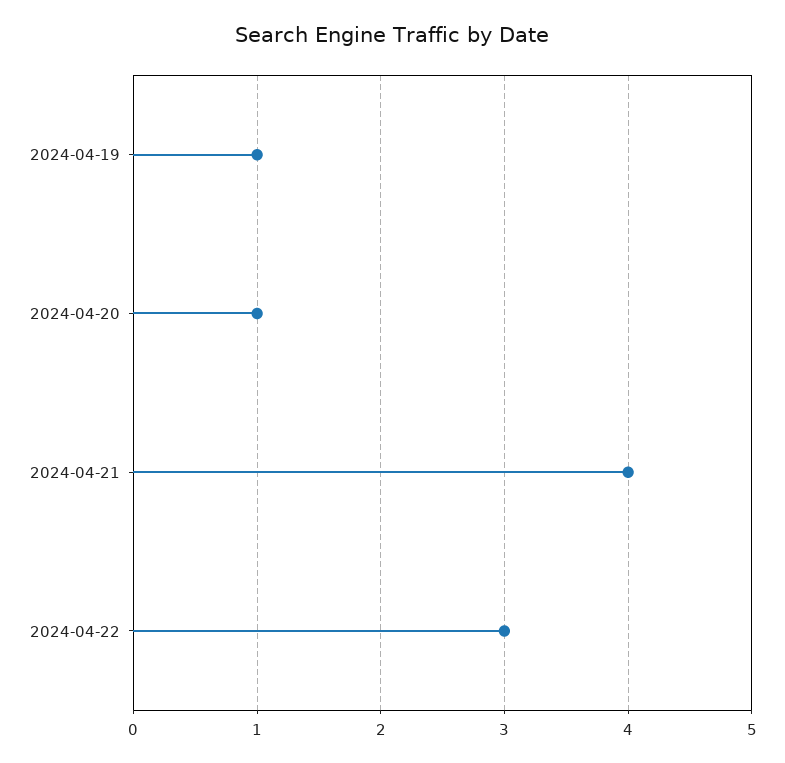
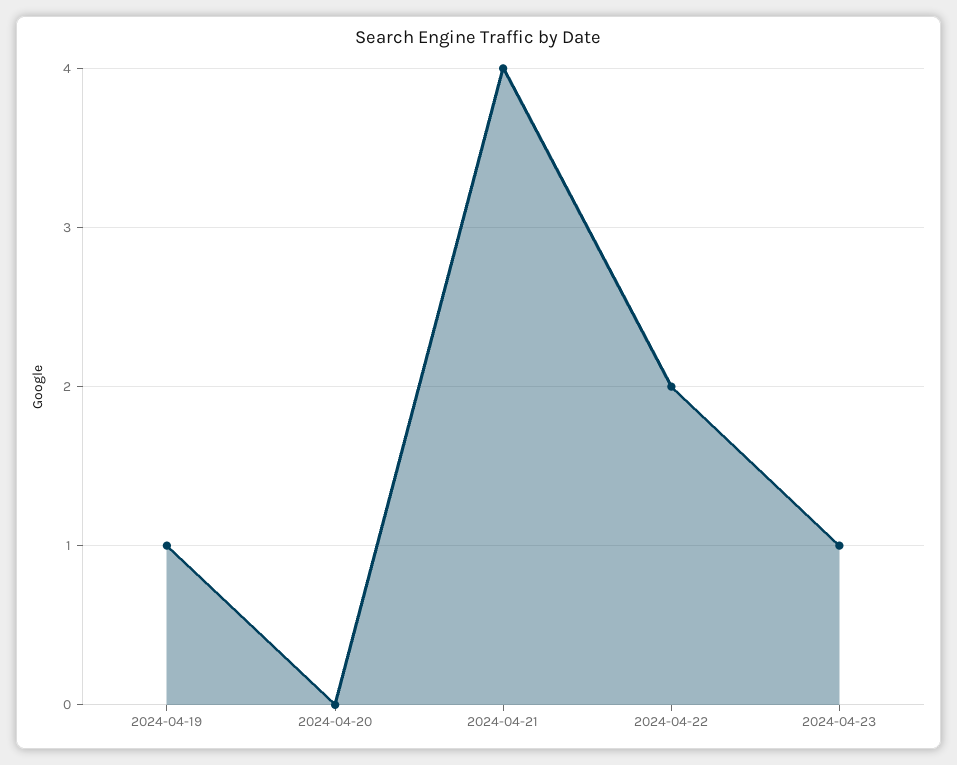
2024-04-20: 1 -> 0
2024-04-22: 3 -> 2
2024-04-23: none -> 1

